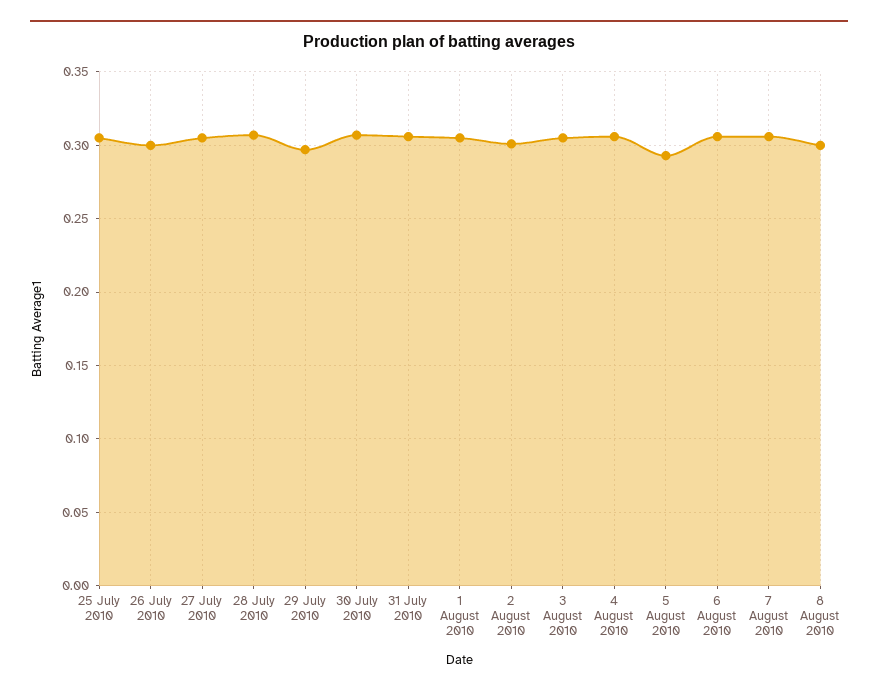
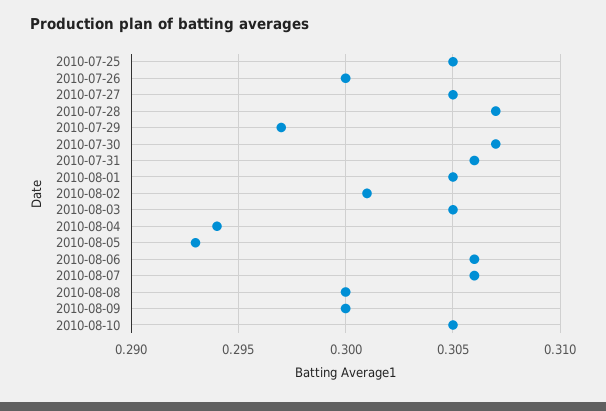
4 August 2010: 0.305 -> 0.294
2010-08-09: none -> 0.3
2010-08-10: none -> 0.305

